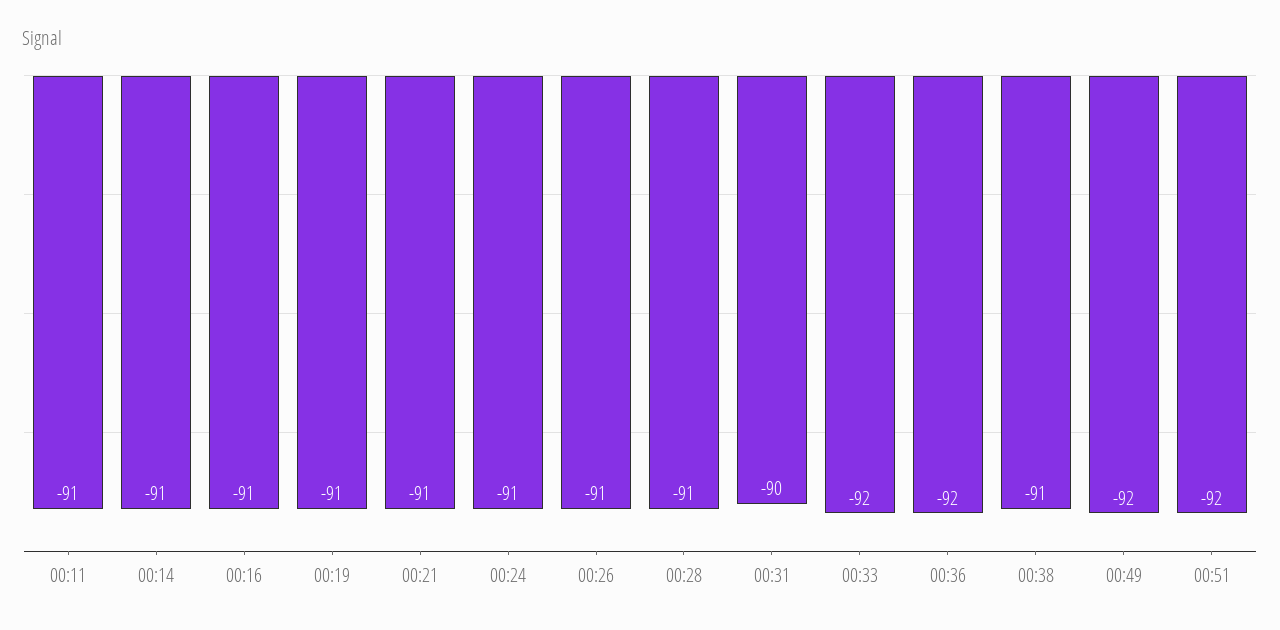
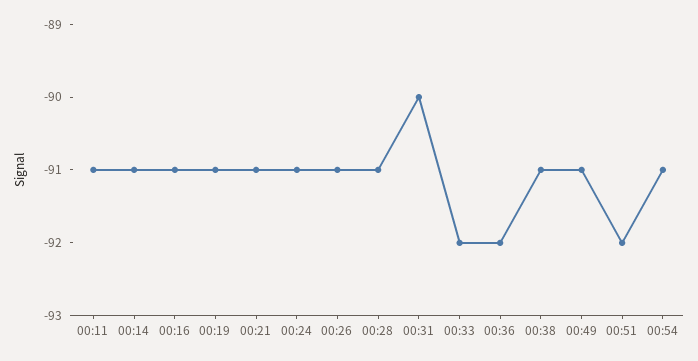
00:49: -92 -> -91
00:54: none -> -91

